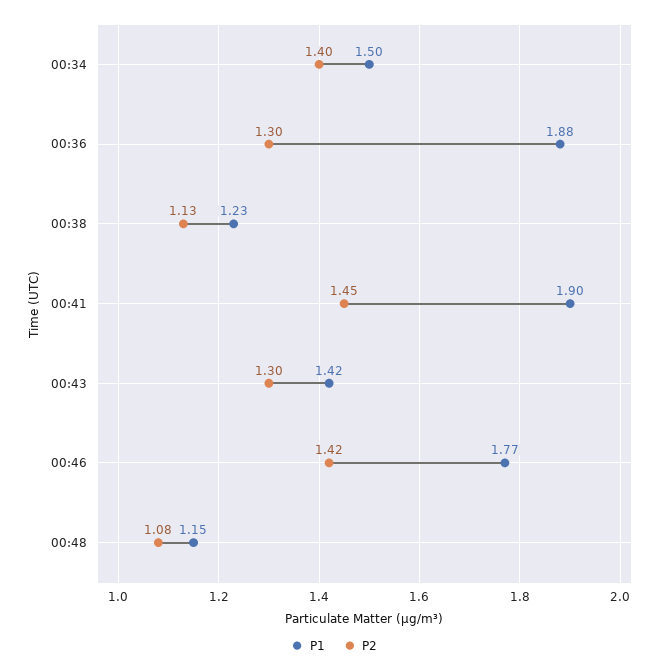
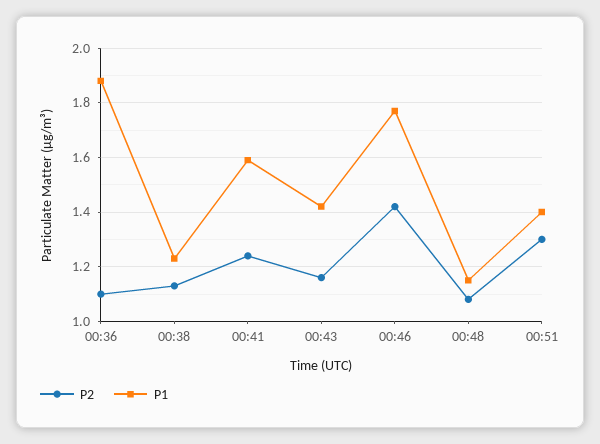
P1, 00:34: 1.5 -> none
P2, 00:34: 1.4 -> none
P2, 00:36: 1.3 -> 1.1
P1, 00:41: 1.9 -> 1.6
P2, 00:41: 1.45 -> 1.25
P2, 00:43: 1.3 -> 1.15
P2, 00:51: none -> 1.3
P1, 00:51: none -> 1.4

